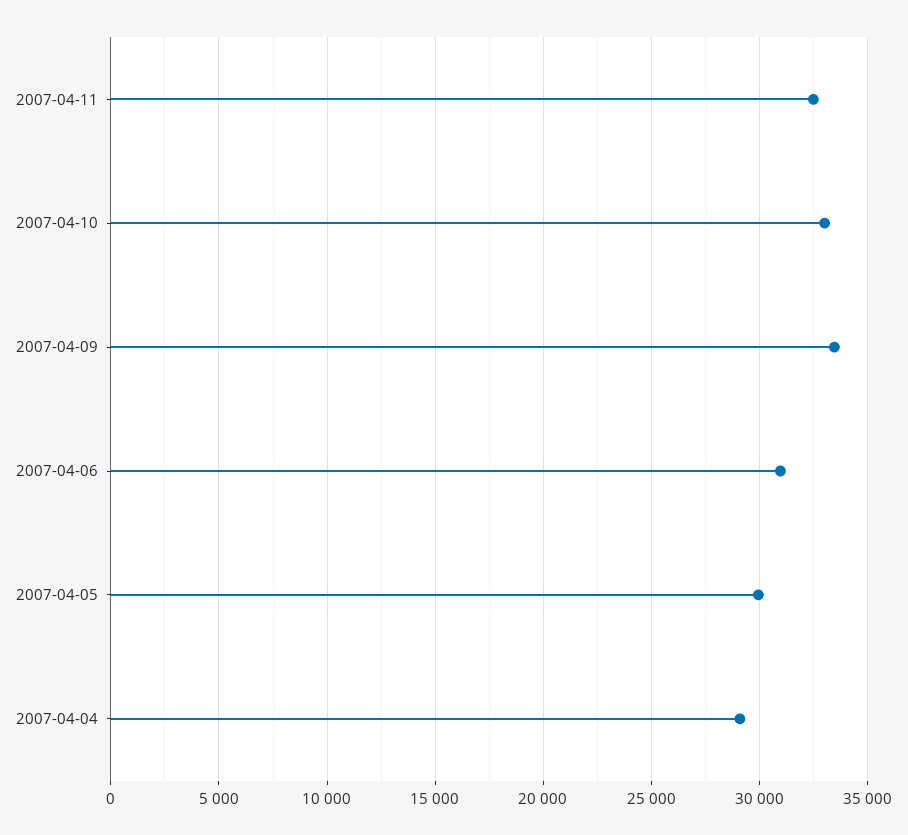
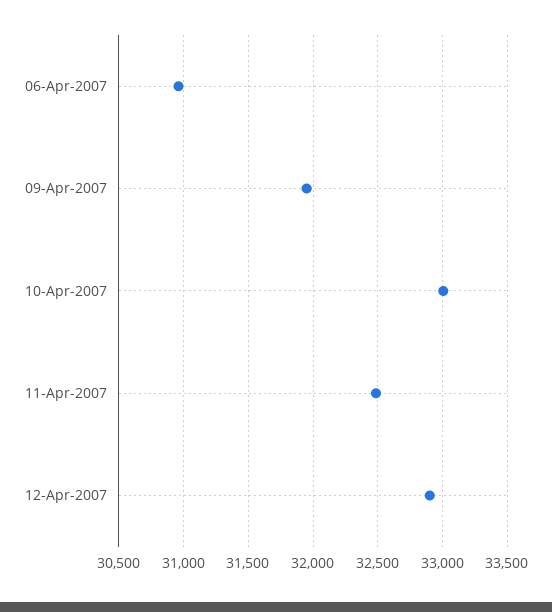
2007-04-09: 33500 -> 31950
2007-04-05: 30000 -> none
2007-04-04: 29000 -> none
12-Apr-2007: none -> 32900

